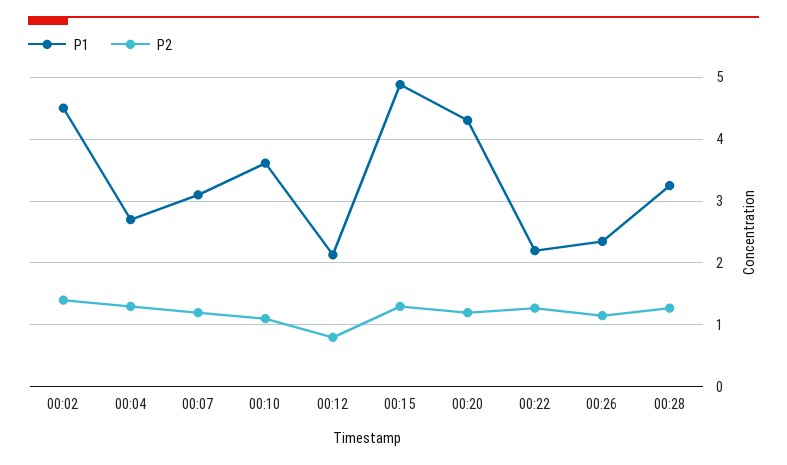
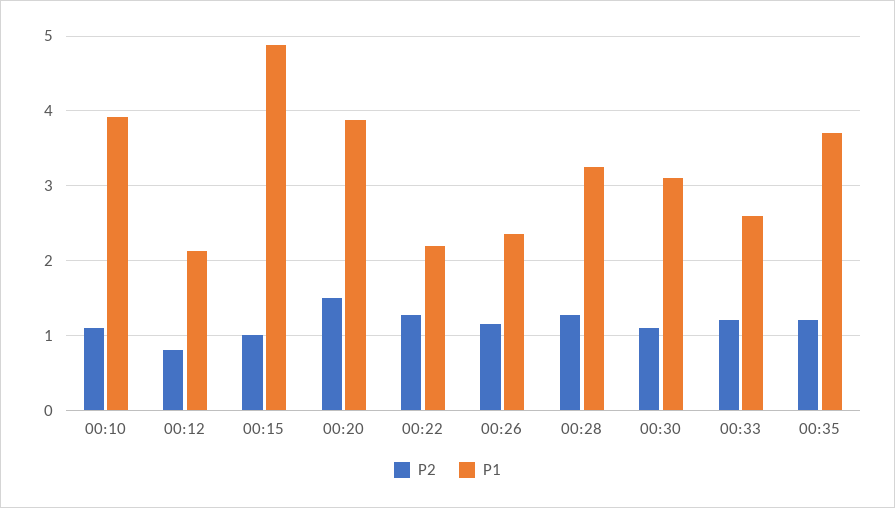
P1, 00:02: 4.5 -> none
P2, 00:02: 1.4 -> none
P1, 00:04: 2.7 -> none
P2, 00:04: 1.3 -> none
P1, 00:07: 3.1 -> none
P2, 00:07: 1.2 -> none
P1, 00:10: 3.6 -> 3.9
P2, 00:15: 1.3 -> 1
P1, 00:20: 4.3 -> 3.9
P2, 00:20: 1.2 -> 1.5
P2, 00:30: none -> 1.1
P1, 00:30: none -> 3.1
P2, 00:33: none -> 1.2
P1, 00:33: none -> 2.6
P2, 00:35: none -> 1.2
P1, 00:35: none -> 3.7

